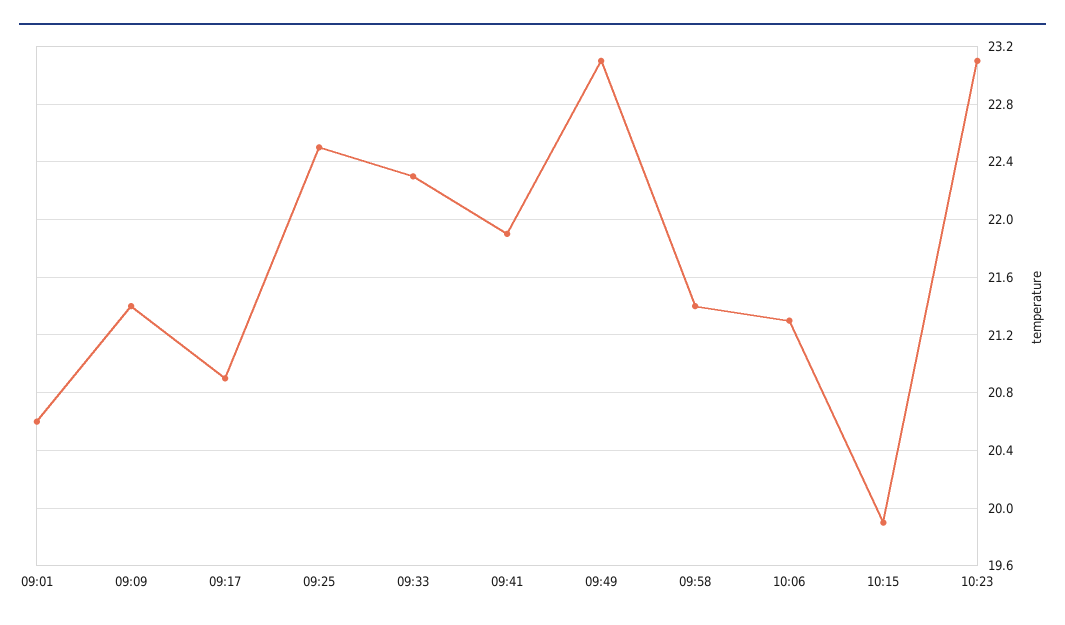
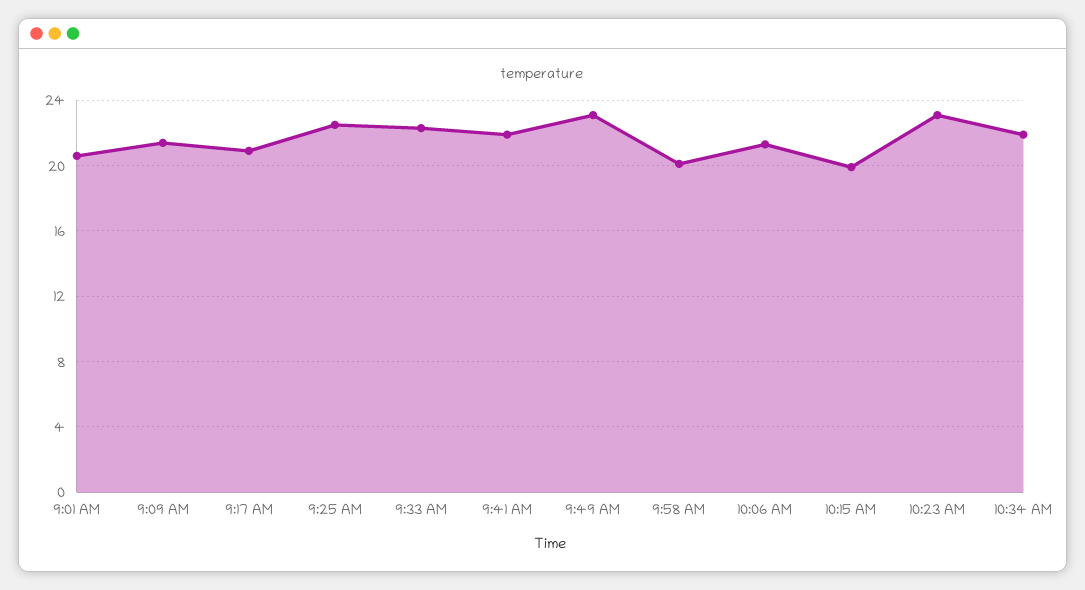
09:58: 21.4 -> 20
10:34 AM: none -> 22

